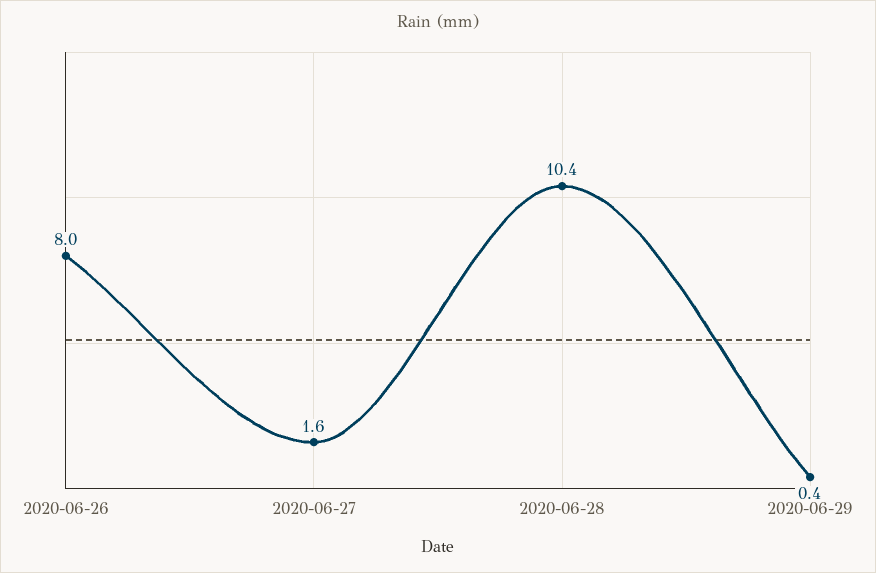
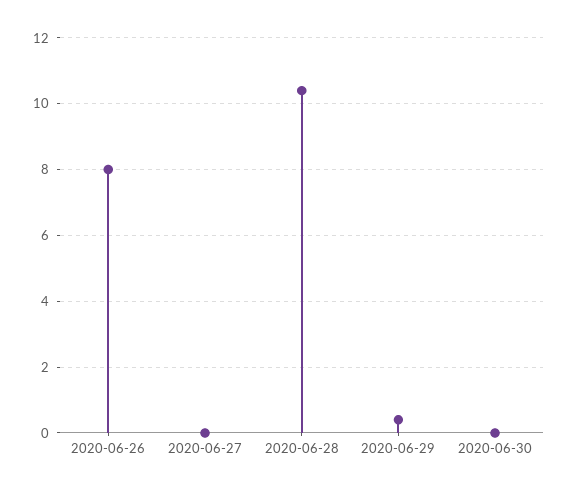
2020-06-27: 1.6 -> 0
2020-06-30: none -> 0

